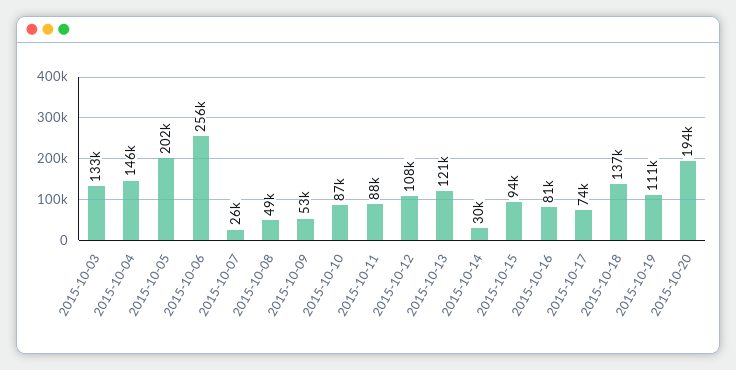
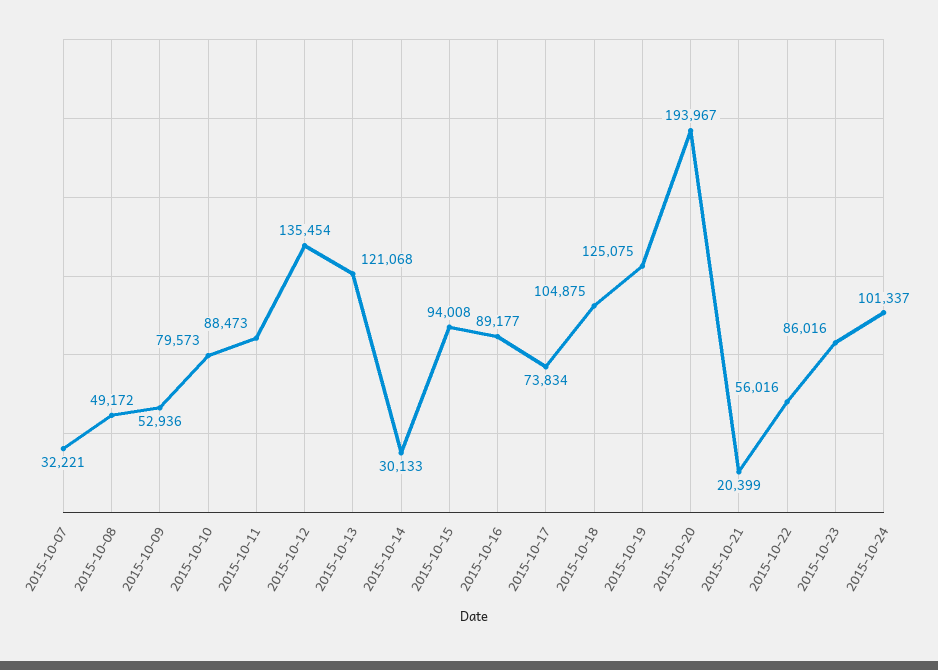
2015-10-03: 133000 -> none
2015-10-04: 146000 -> none
2015-10-05: 202000 -> none
2015-10-06: 256000 -> none
2015-10-07: 26000 -> 32221
2015-10-10: 87000 -> 79573
2015-10-12: 108000 -> 135454
2015-10-16: 81000 -> 89177
2015-10-18: 137000 -> 104875
2015-10-19: 111000 -> 125075
2015-10-21: none -> 20399
2015-10-22: none -> 56016
2015-10-23: none -> 86016
2015-10-24: none -> 101337

